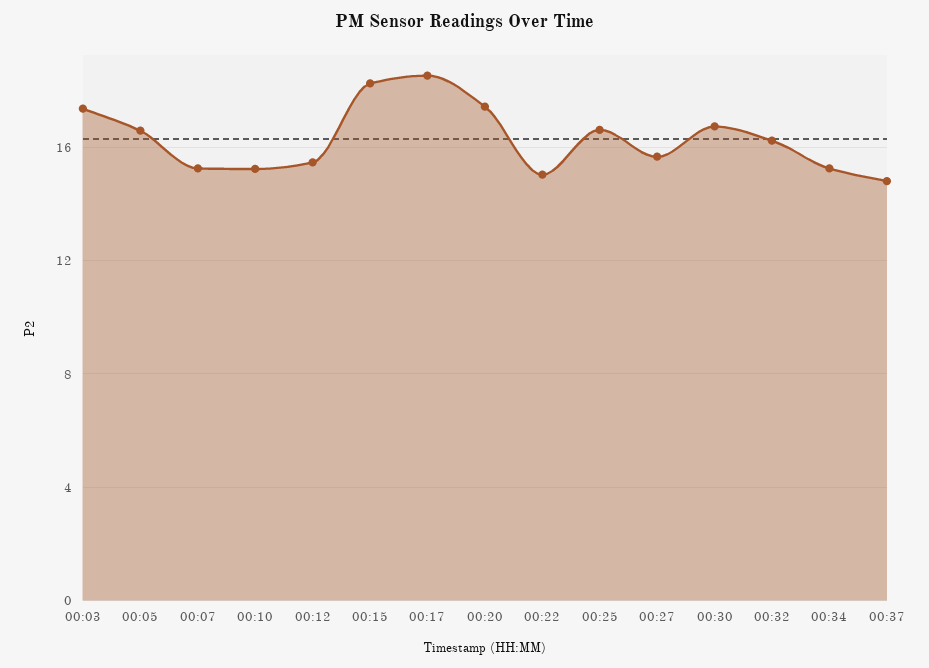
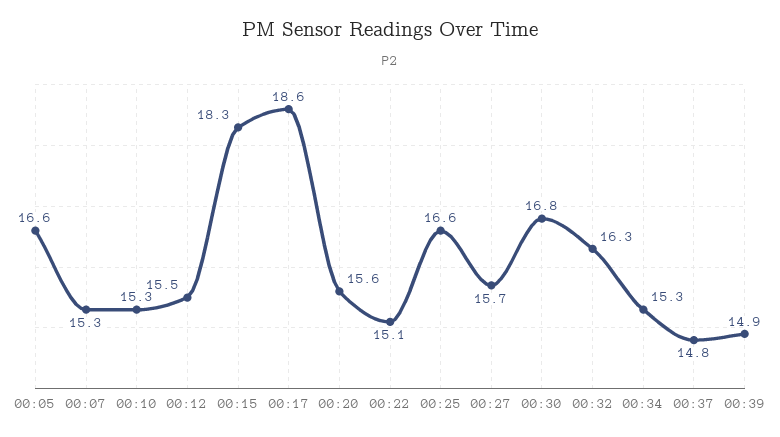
00:03: 17.5 -> none
00:20: 17.5 -> 15.6
00:39: none -> 14.9

